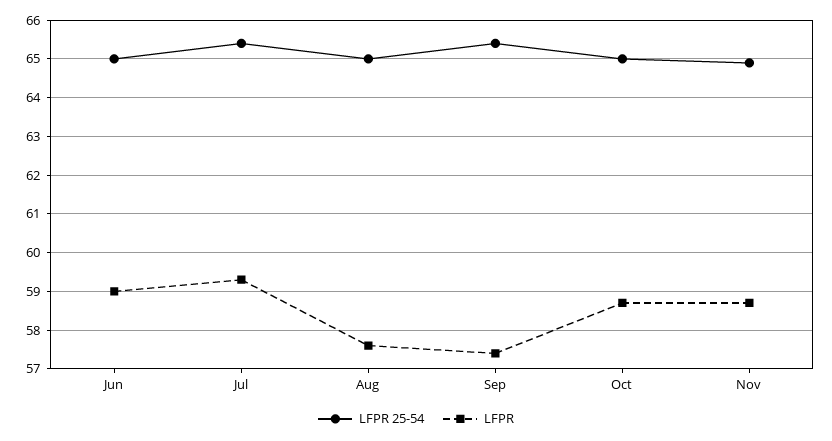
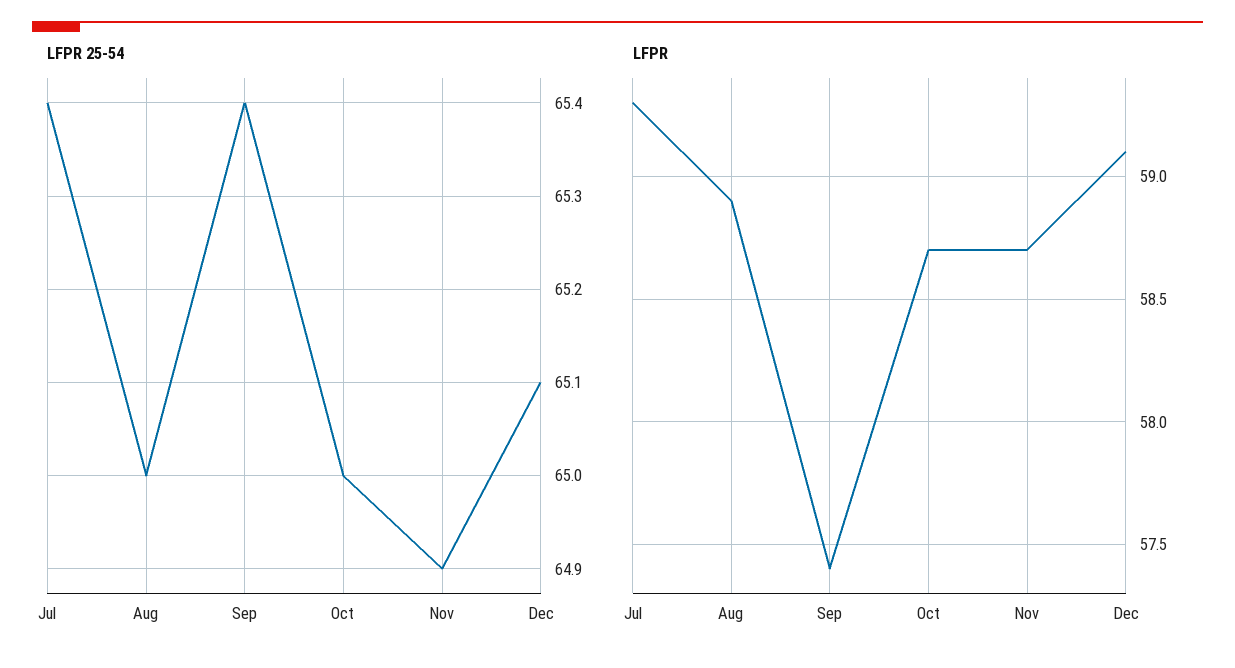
LFPR 25-54, Jun: 65 -> none
LFPR, Jun: 59 -> none
LFPR, Aug: 57.5 -> 58.9
LFPR 25-54, Dec: none -> 65.1
LFPR, Dec: none -> 59.1

